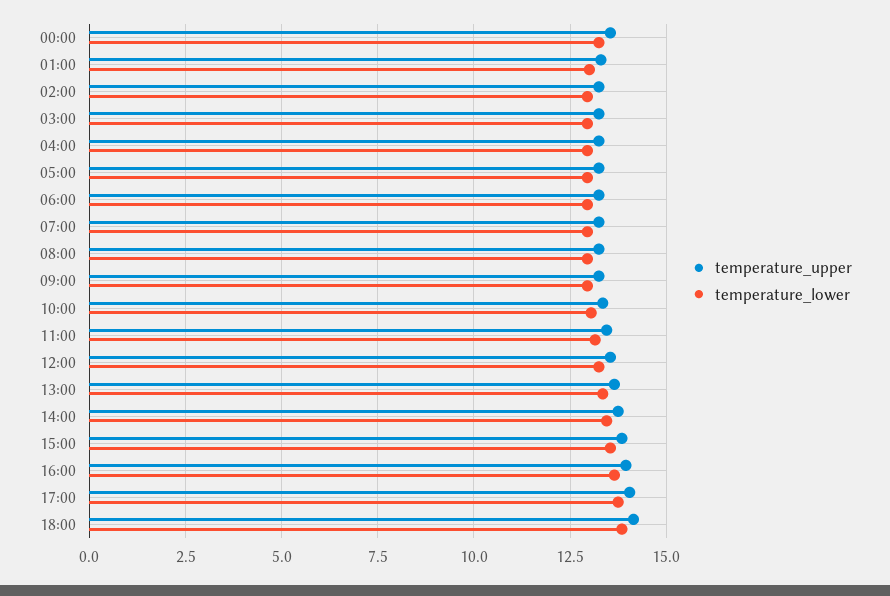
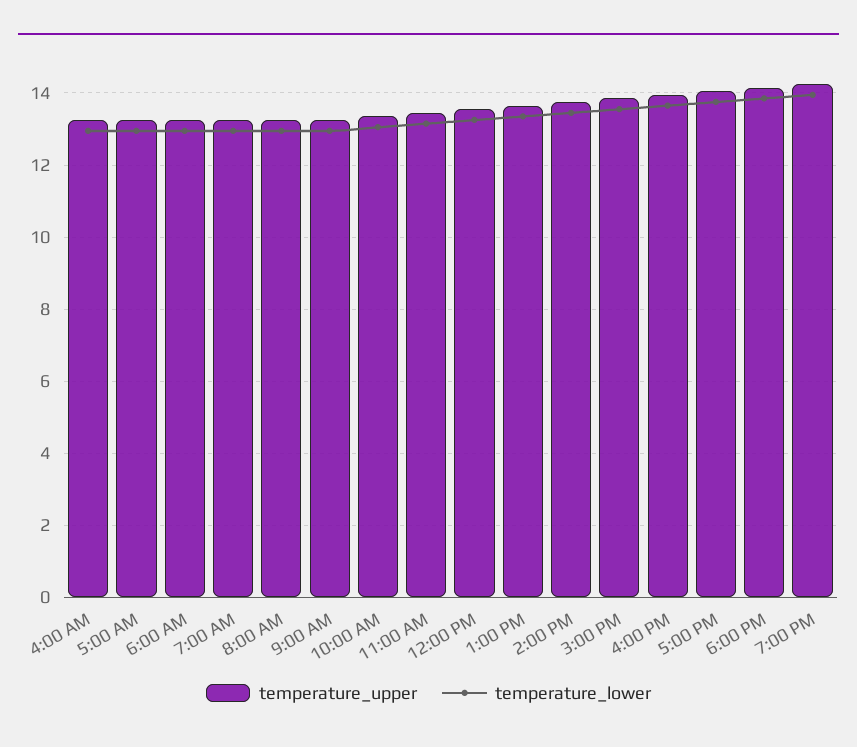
temperature_upper, 00:00: 13.5 -> none
temperature_lower, 00:00: 13.25 -> none
temperature_upper, 01:00: 13.25 -> none
temperature_lower, 01:00: 13 -> none
temperature_upper, 02:00: 13.25 -> none
temperature_lower, 02:00: 13 -> none
temperature_upper, 03:00: 13.25 -> none
temperature_lower, 03:00: 13 -> none
temperature_upper, 7:00 PM: none -> 14.2
temperature_lower, 7:00 PM: none -> 14

